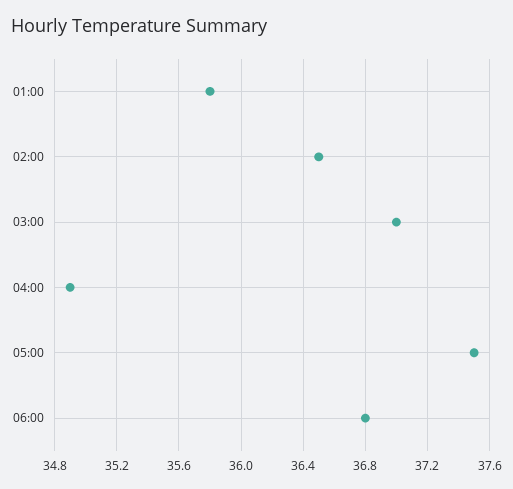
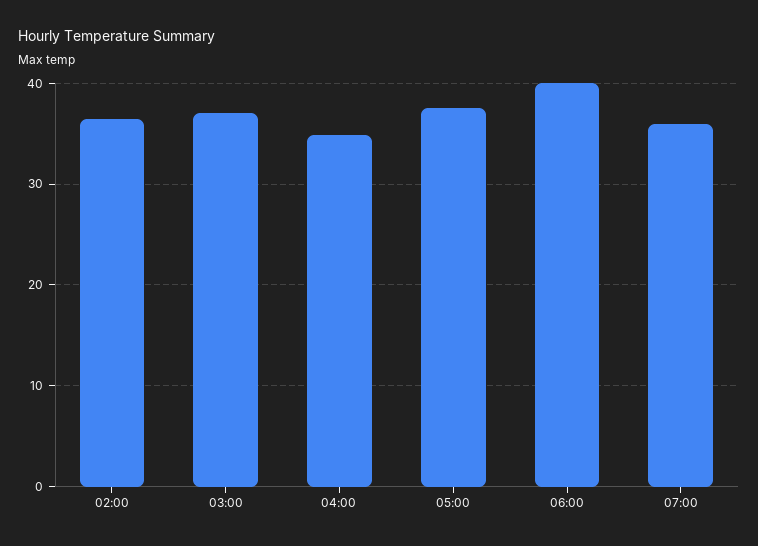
01:00: 35.8 -> none
06:00: 36.8 -> 40
07:00: none -> 36

